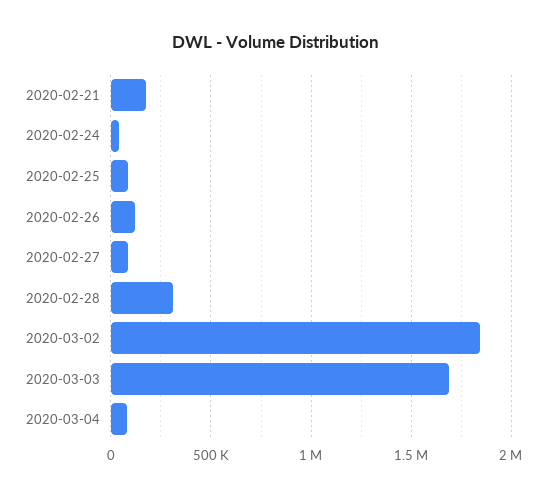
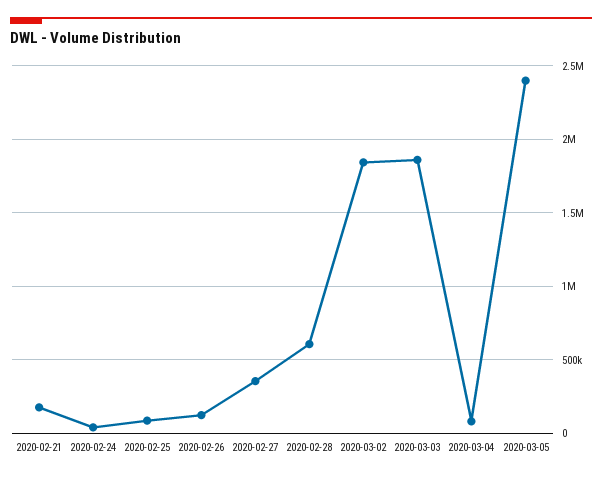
2020-02-27: 100000 -> 350000
2020-02-28: 300000 -> 600000
2020-03-03: 1700000 -> 1850000
2020-03-05: none -> 2400000

